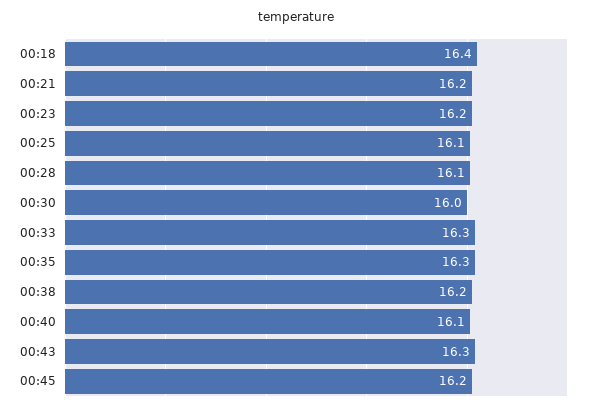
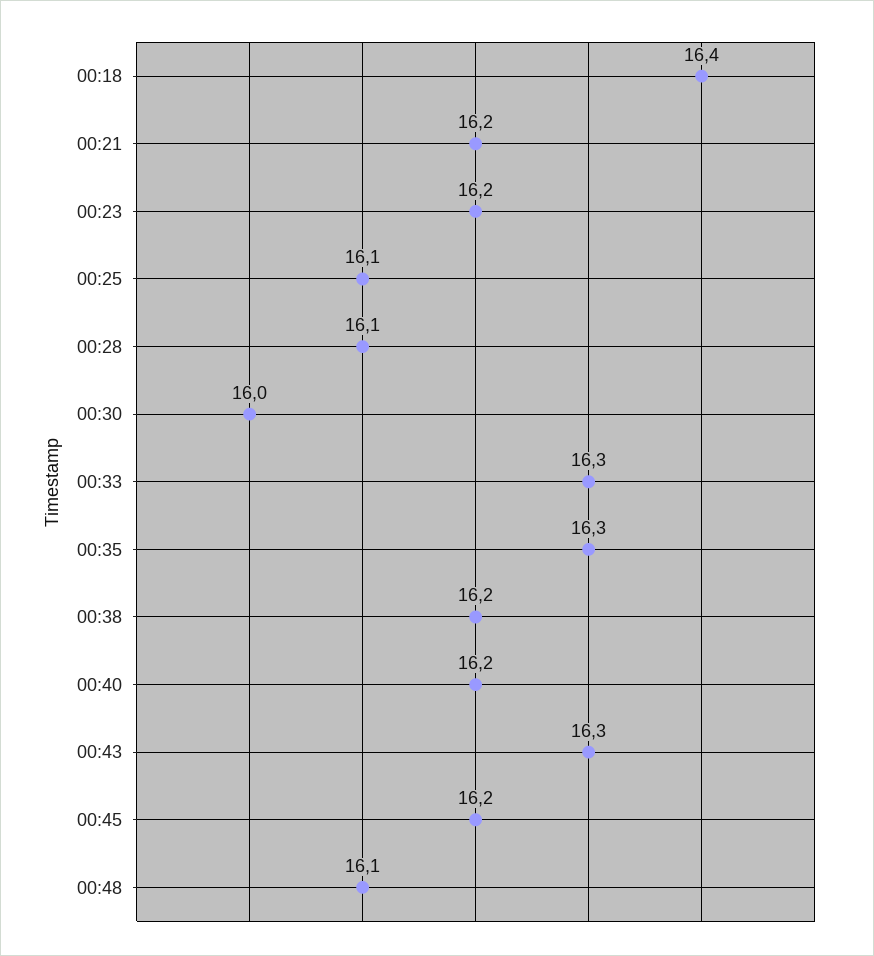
00:40: 16.1 -> 16.2
00:48: none -> 16.1

